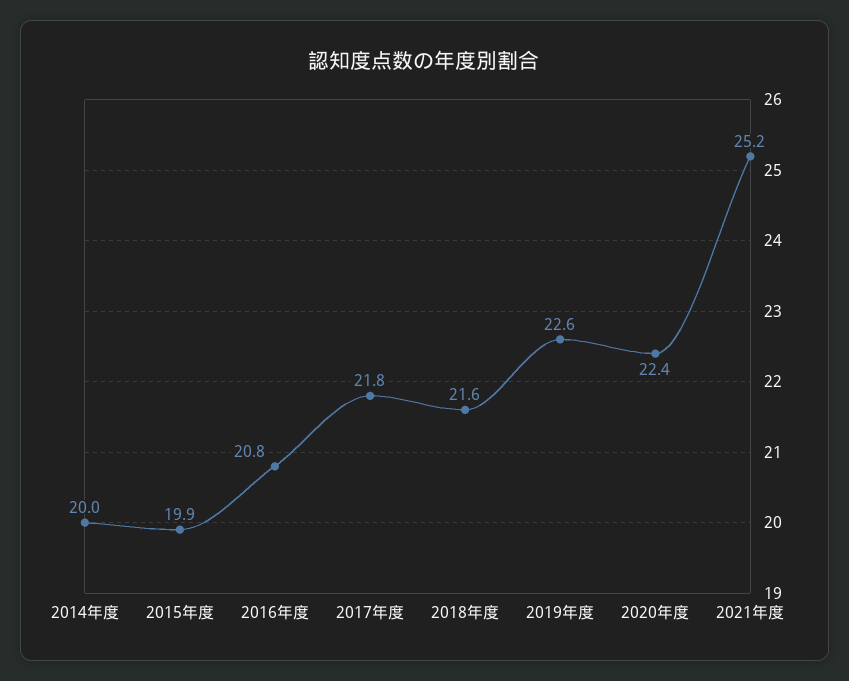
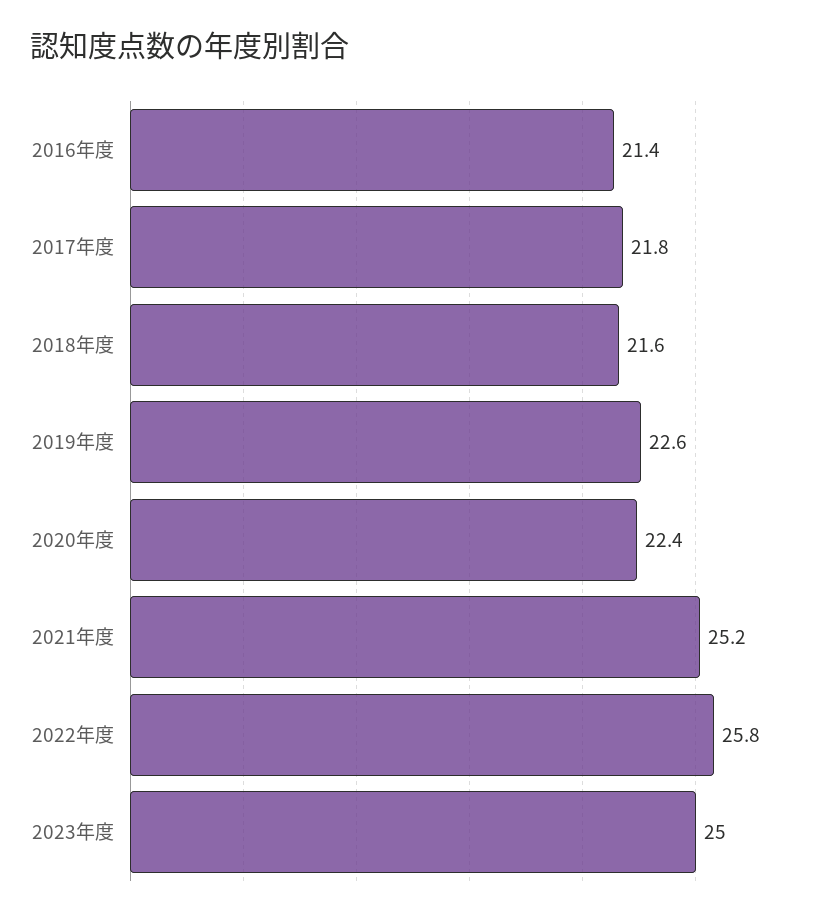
2014年度: 20 -> none
2015年度: 19.9 -> none
2016年度: 20.8 -> 21.4
2022年度: none -> 25.8
2023年度: none -> 25

